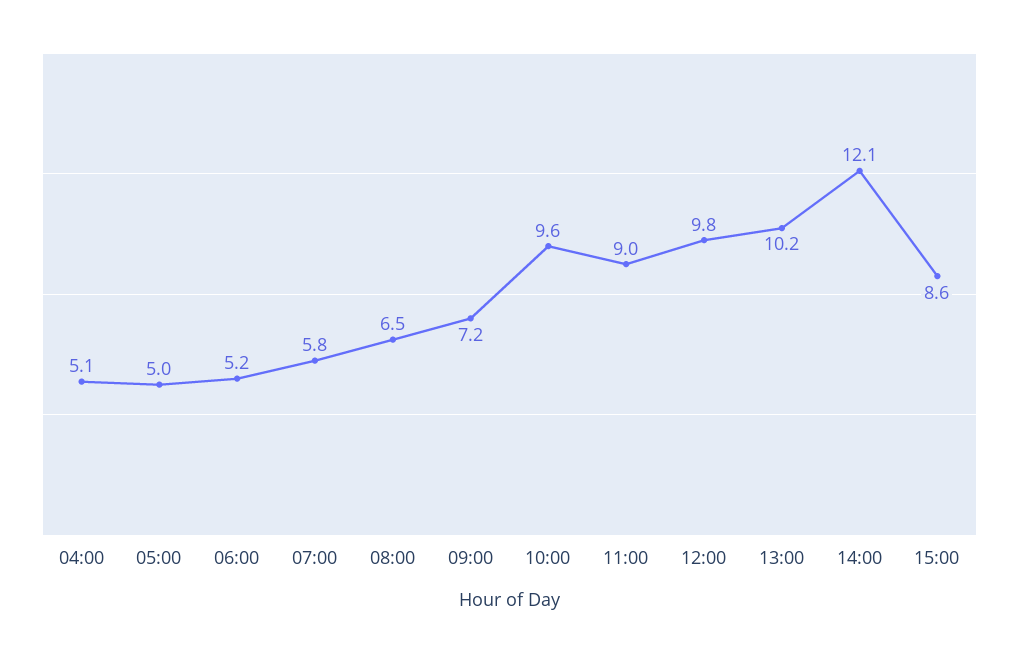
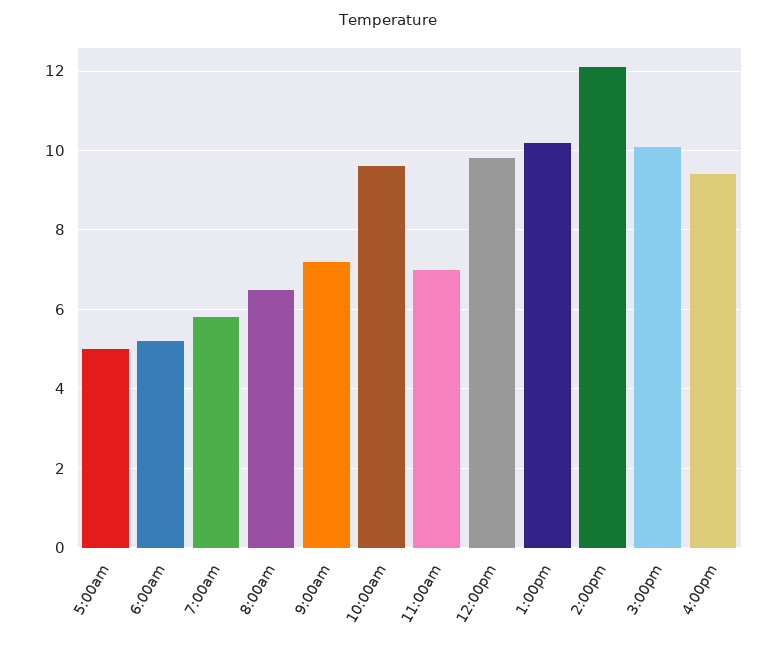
04:00: 5.1 -> none
11:00: 9 -> 7
15:00: 8.6 -> 10
4:00pm: none -> 9.5

